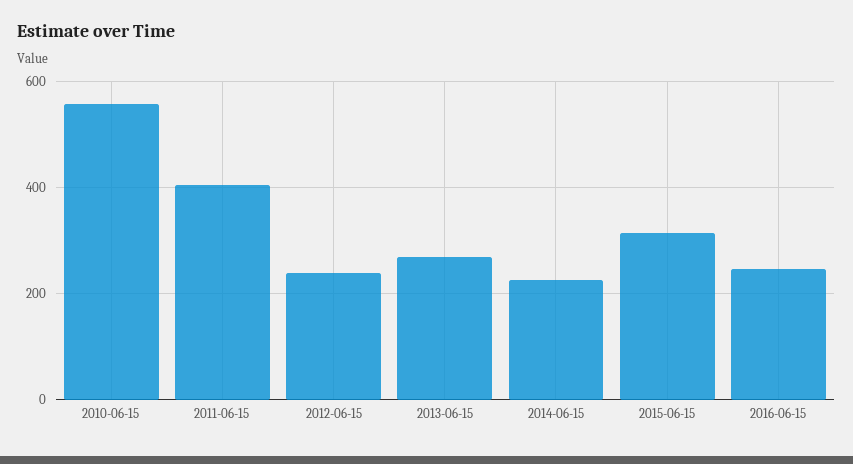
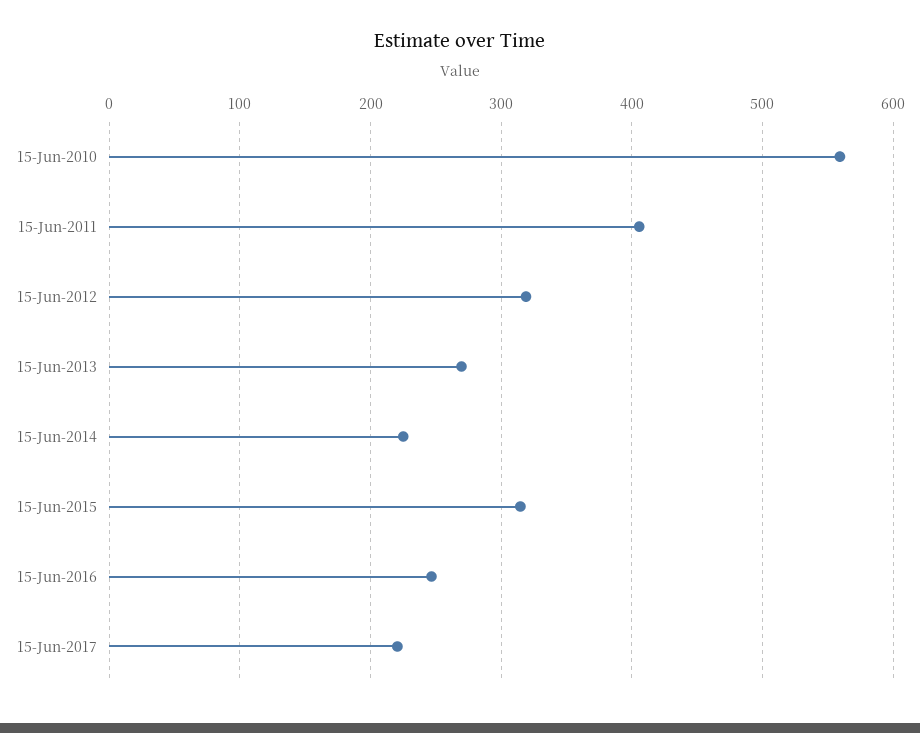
2012-06-15: 240 -> 320
15-Jun-2017: none -> 220

